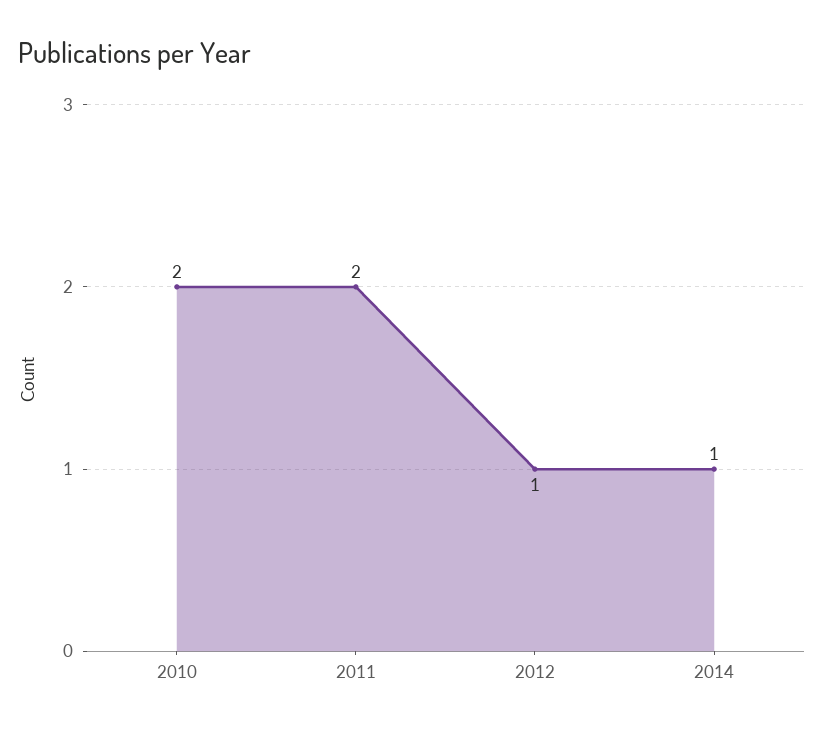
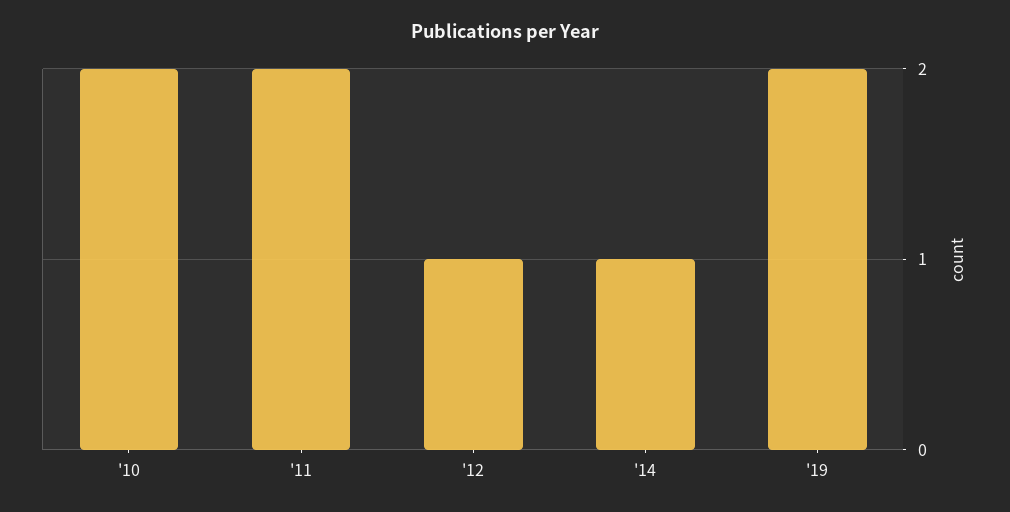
'19: none -> 2

